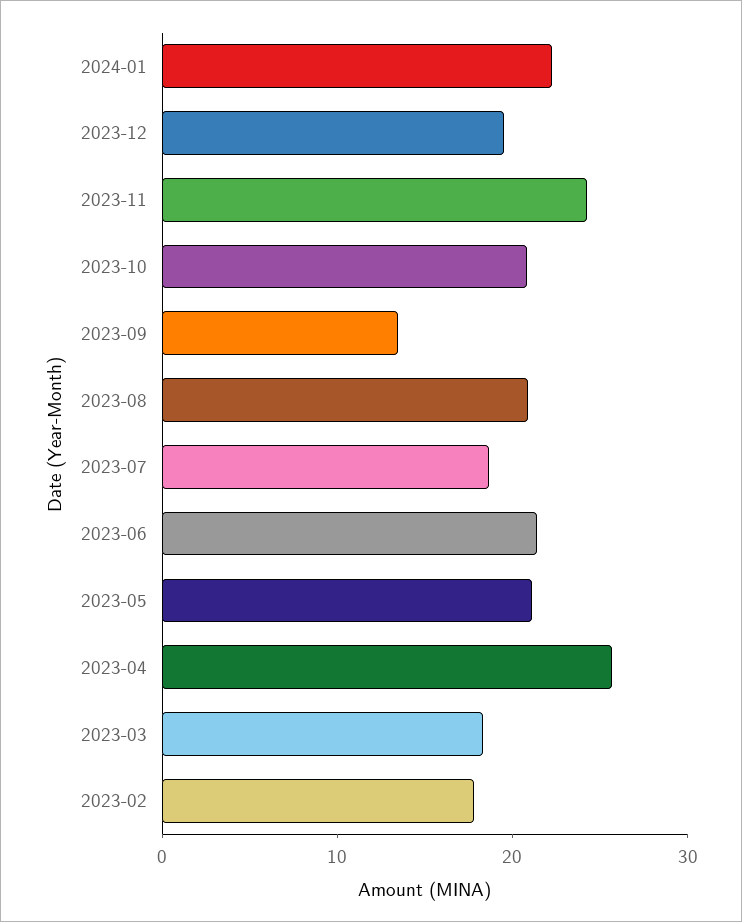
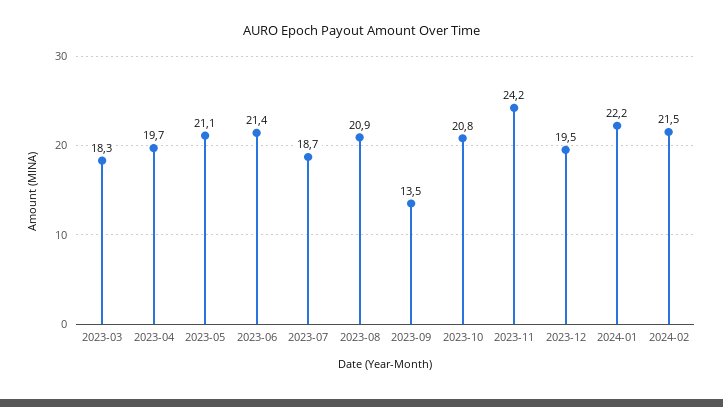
2023-04: 26 -> 19.7
2023-02: 18 -> none
2024-02: none -> 21.5

